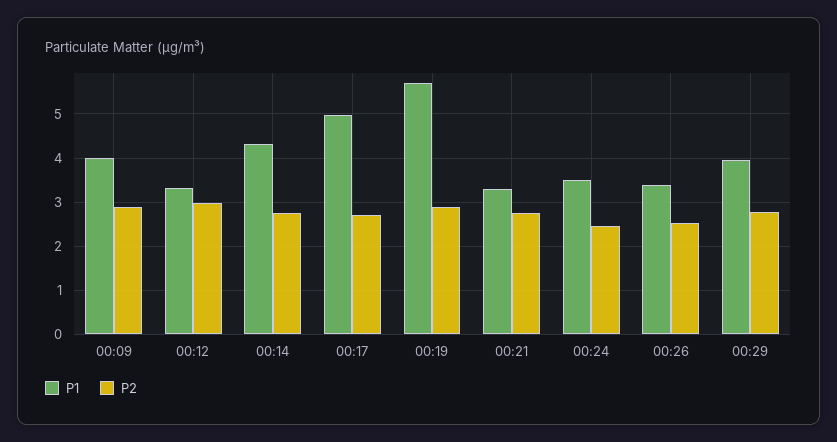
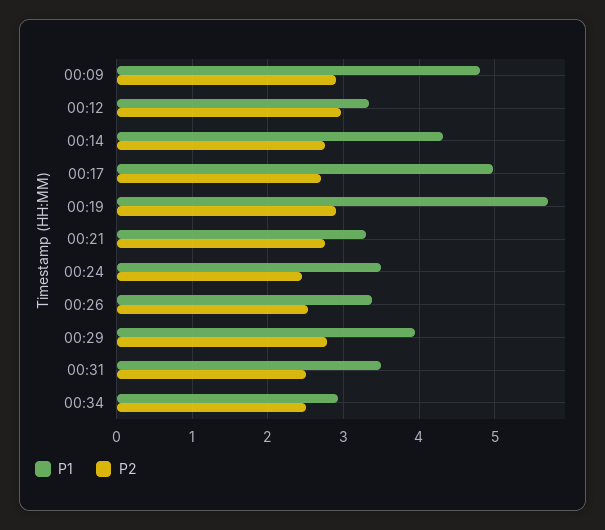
P1, 00:09: 4 -> 4.8
P1, 00:31: none -> 3.5
P2, 00:31: none -> 2.5
P1, 00:34: none -> 2.9
P2, 00:34: none -> 2.5

